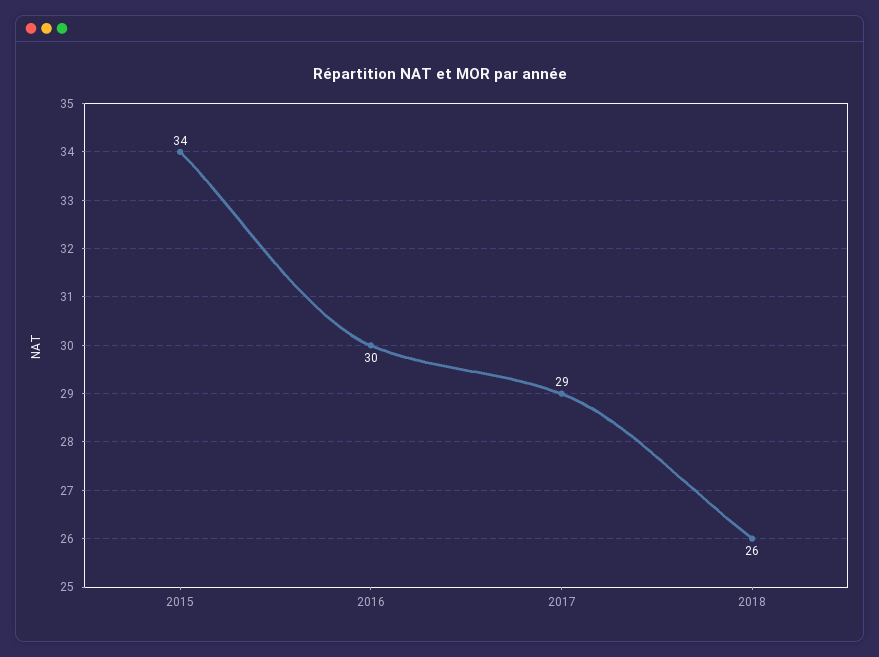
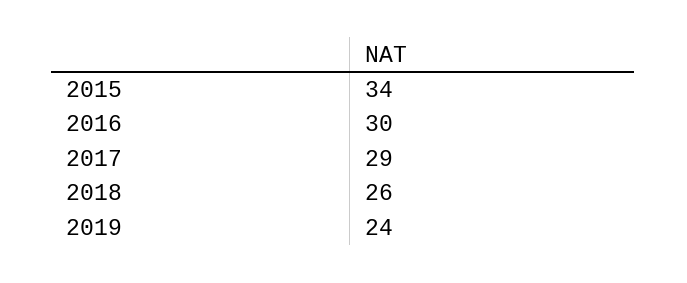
2019: none -> 24

